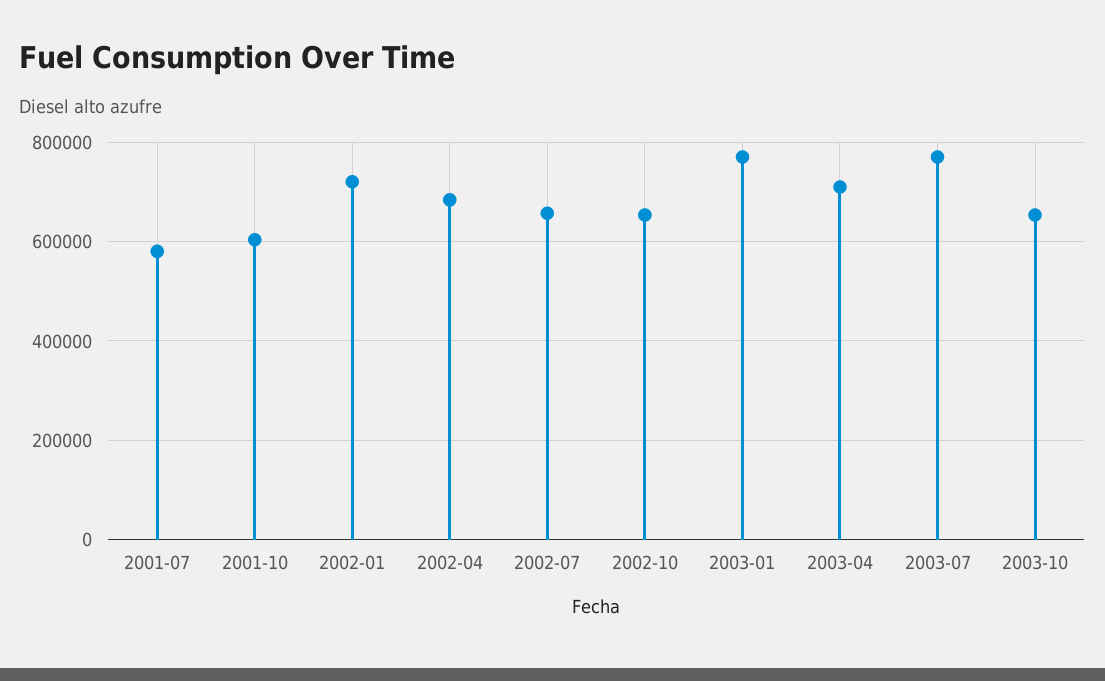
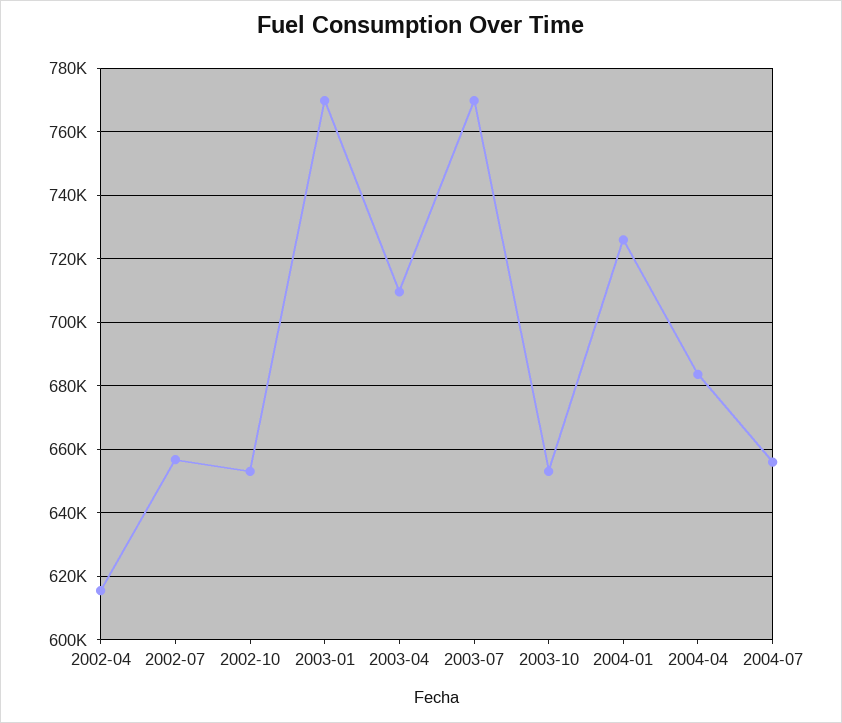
2001-07: 580000 -> none
2001-10: 600000 -> none
2002-01: 720000 -> none
2002-04: 680000 -> 616000
2004-01: none -> 726000
2004-04: none -> 684000
2004-07: none -> 656000

